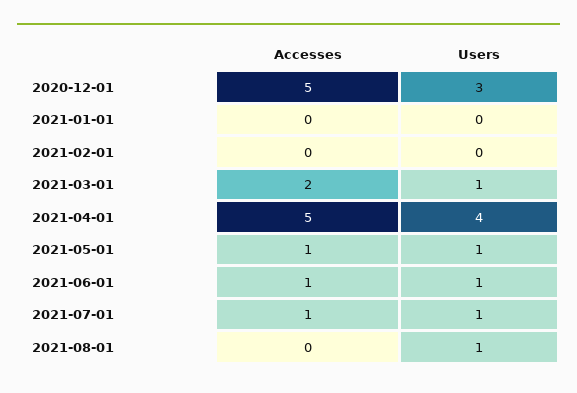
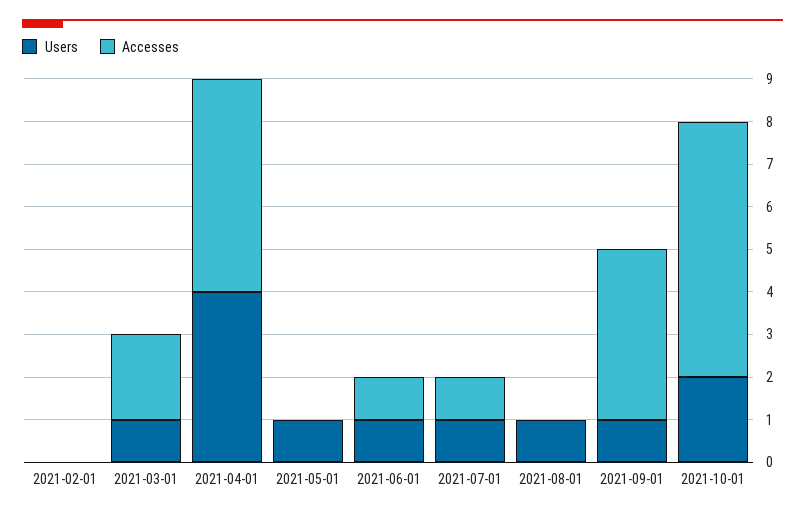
Accesses, 2020-12-01: 5 -> none
Users, 2020-12-01: 3 -> none
Accesses, 2021-01-01: 0 -> none
Users, 2021-01-01: 0 -> none
Accesses, 2021-05-01: 1 -> 0
Users, 2021-09-01: none -> 1
Accesses, 2021-09-01: none -> 4
Users, 2021-10-01: none -> 2
Accesses, 2021-10-01: none -> 6

